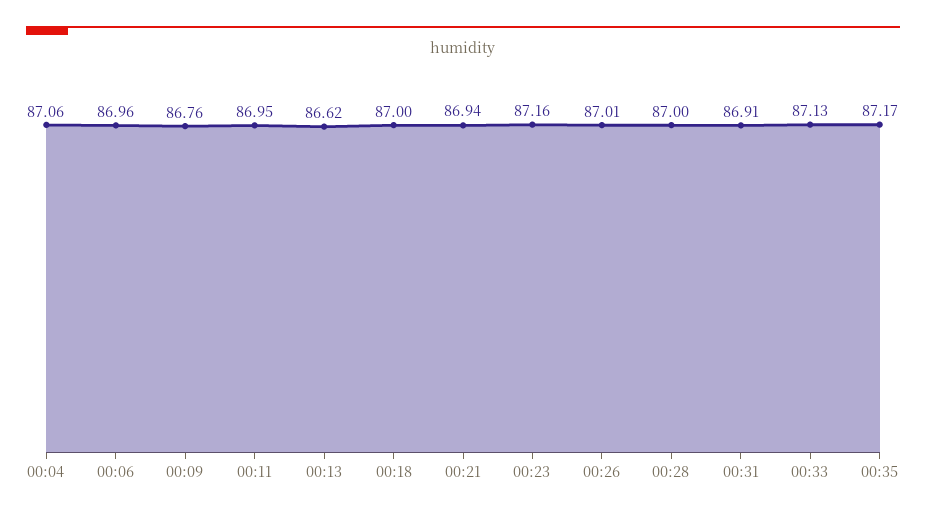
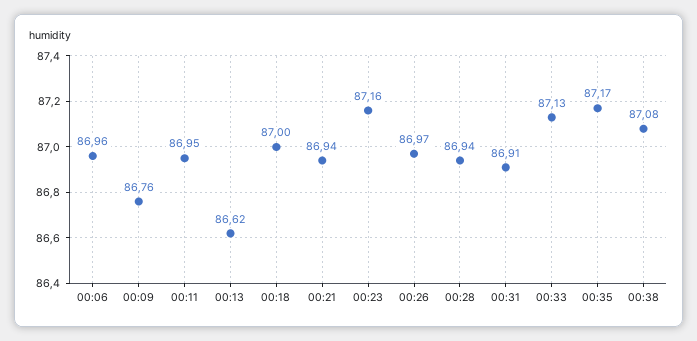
00:04: 87.06 -> none
00:26: 87.01 -> 86.97
00:28: 87 -> 86.94
00:38: none -> 87.08

